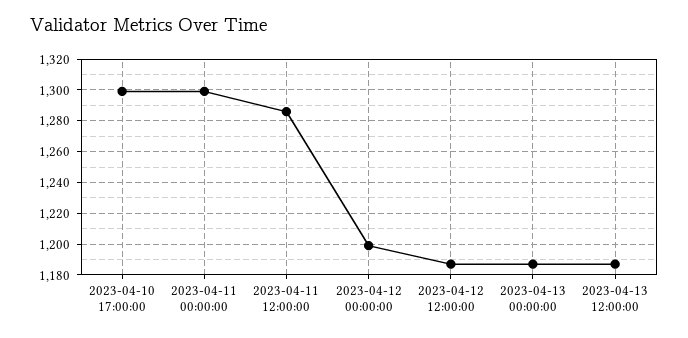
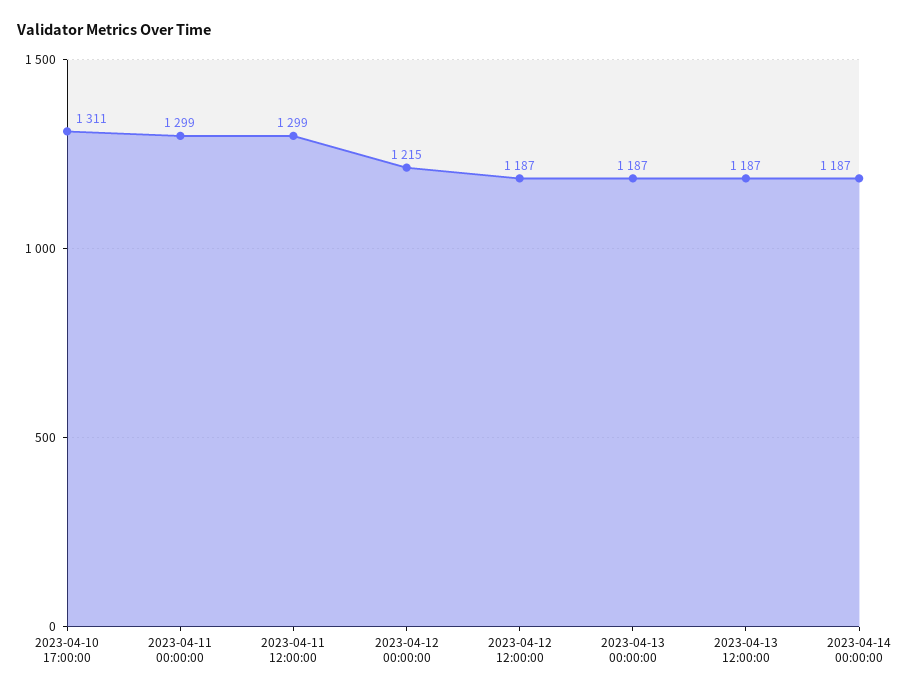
2023-04-10 17:00:00: 1300 -> 1311
2023-04-11 12:00:00: 1285 -> 1299
2023-04-12 00:00:00: 1200 -> 1215
2023-04-14 00:00:00: none -> 1187

